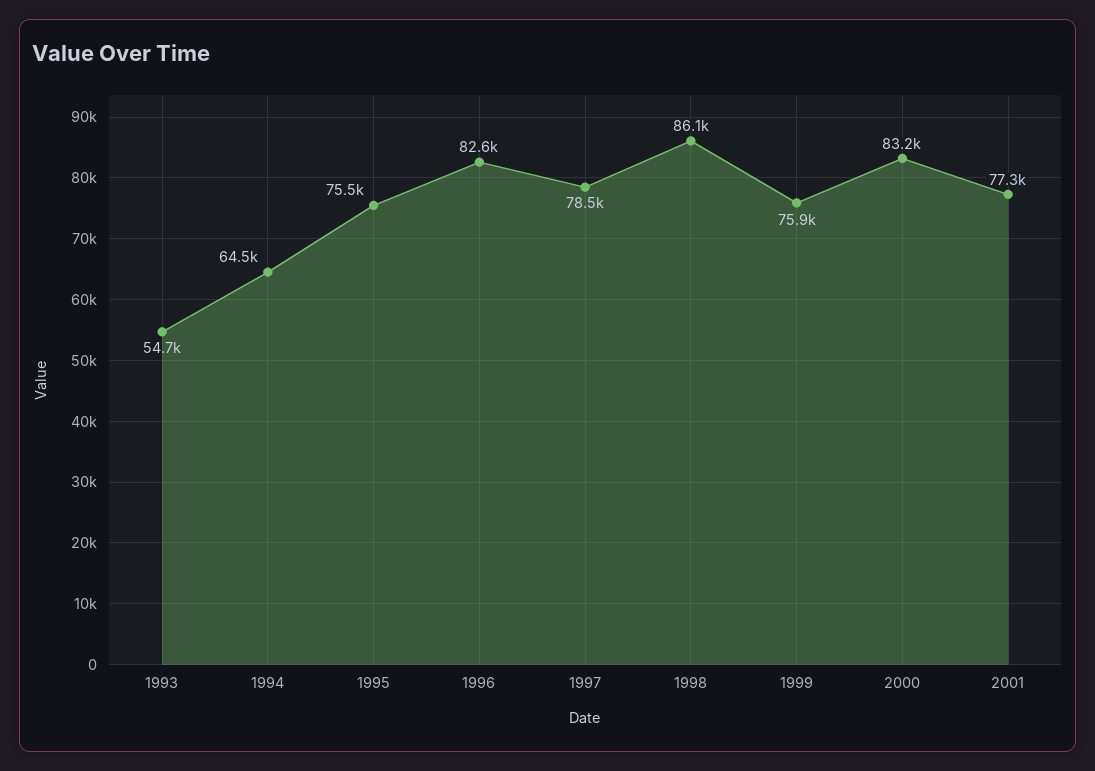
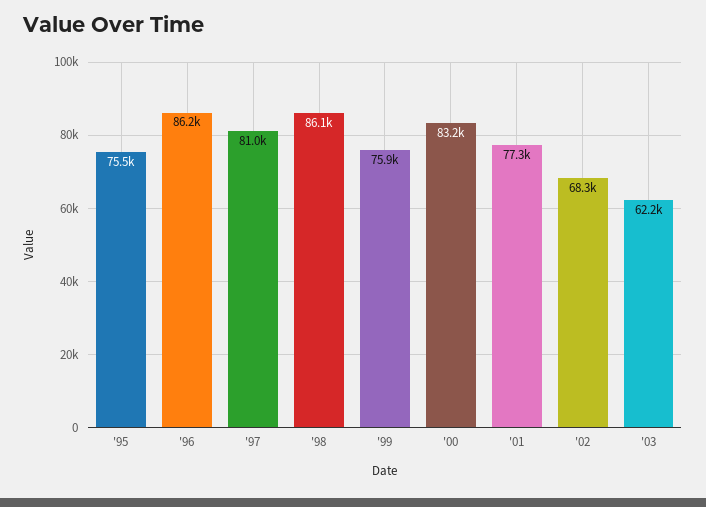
1993: 54700 -> none
1994: 64500 -> none
1996: 82600 -> 86200
1997: 78500 -> 81000
'02: none -> 68300
'03: none -> 62200

